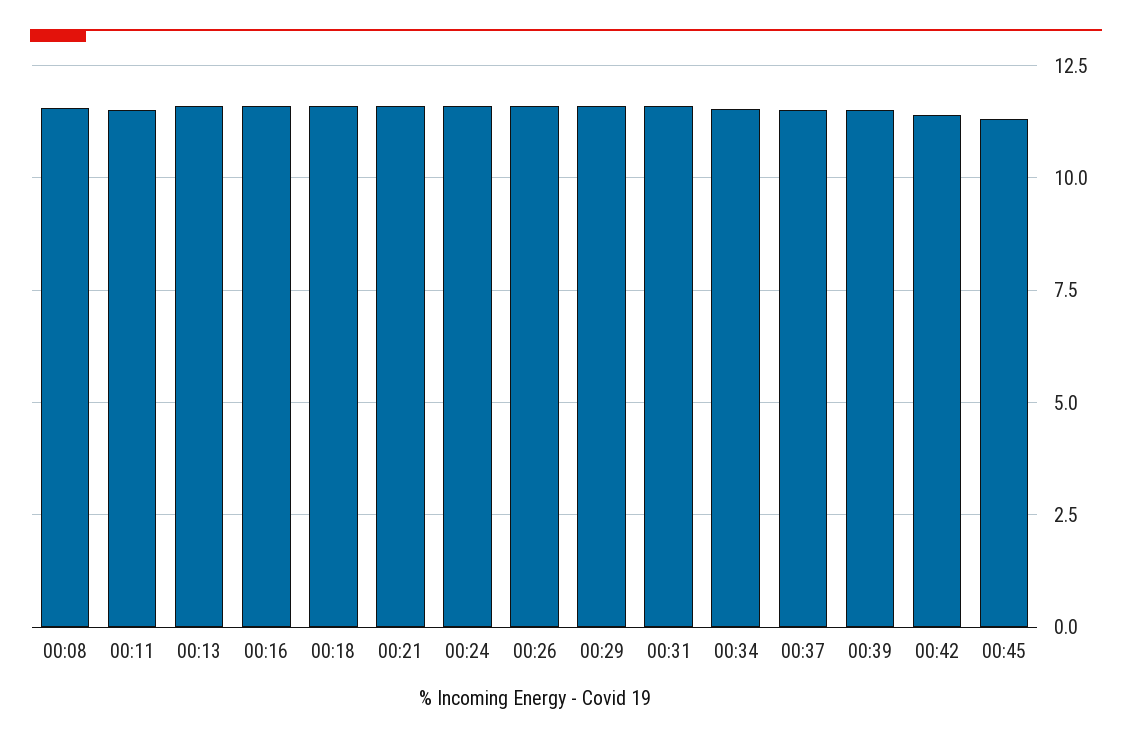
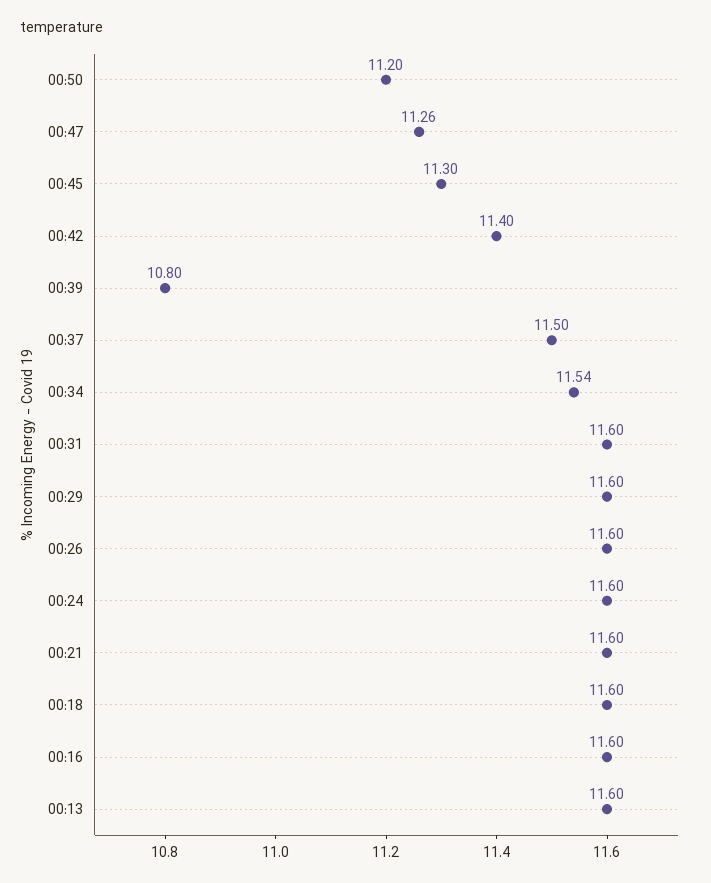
00:08: 11.5 -> none
00:11: 11.5 -> none
00:39: 11.5 -> 10.8
00:50: none -> 11.2
00:47: none -> 11.26

